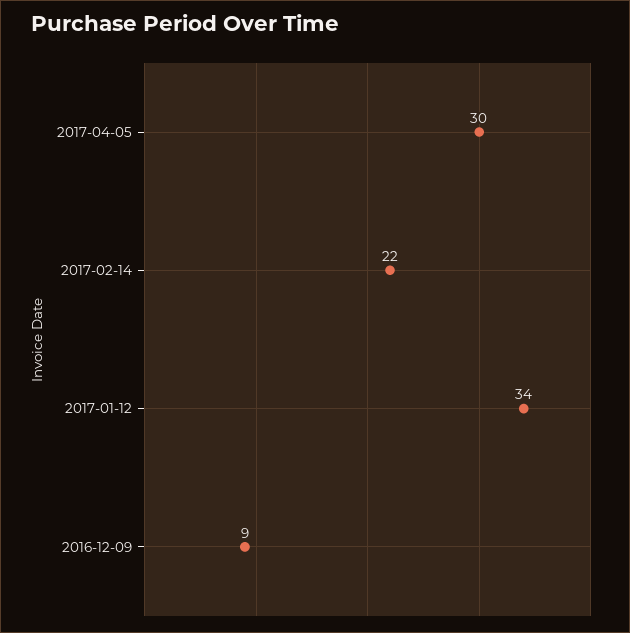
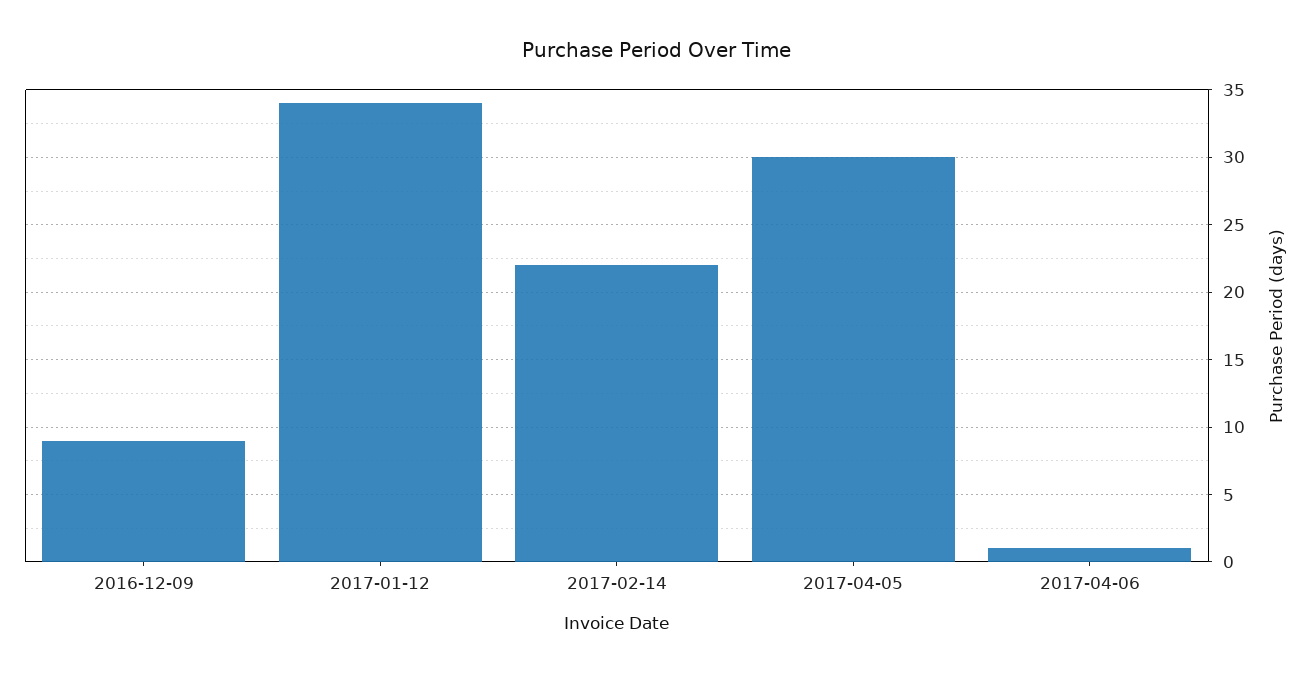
2017-04-06: none -> 1

